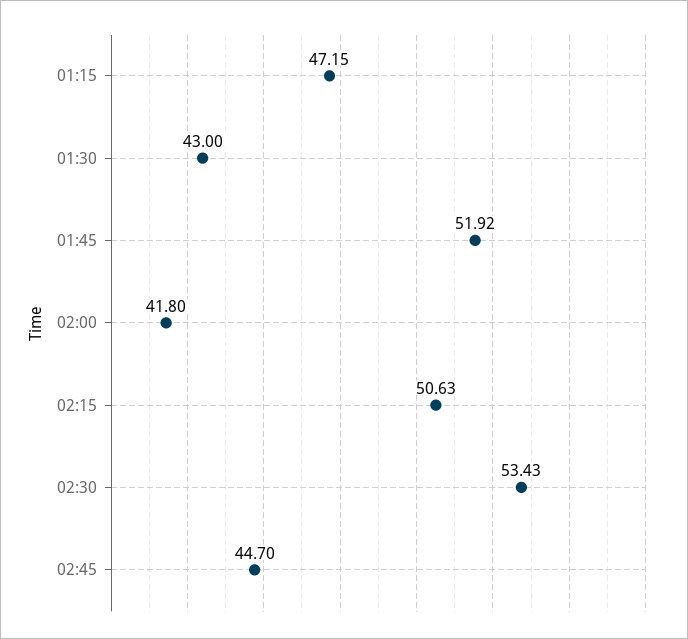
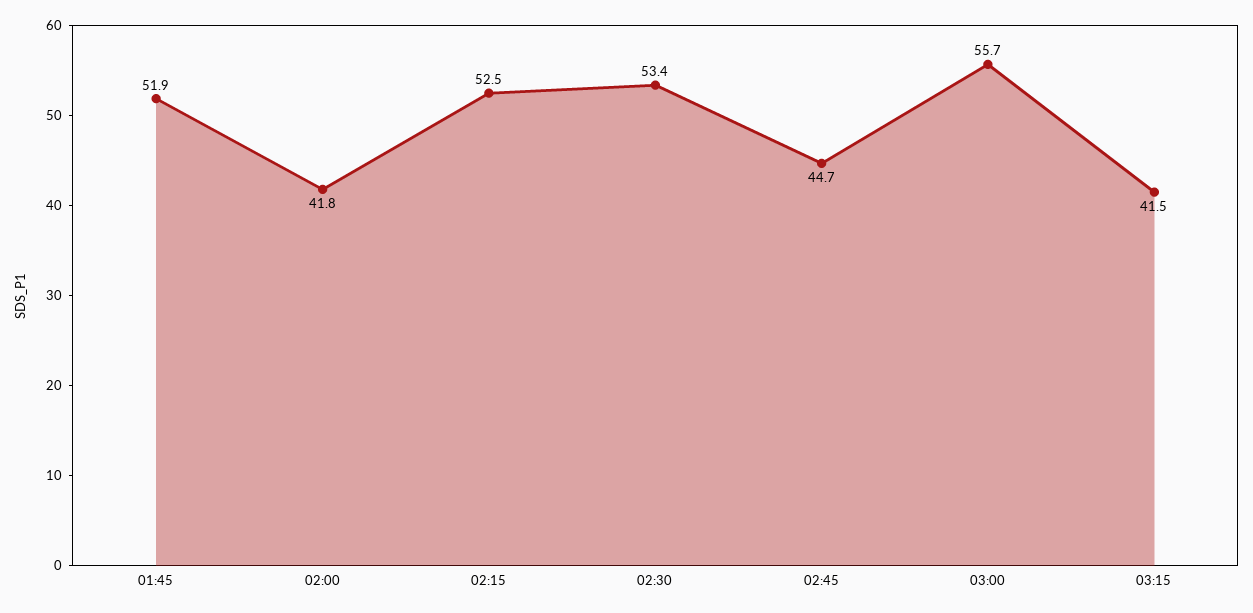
01:15: 47.15 -> none
01:30: 43 -> none
02:15: 50.63 -> 52.5
03:00: none -> 55.7
03:15: none -> 41.5

